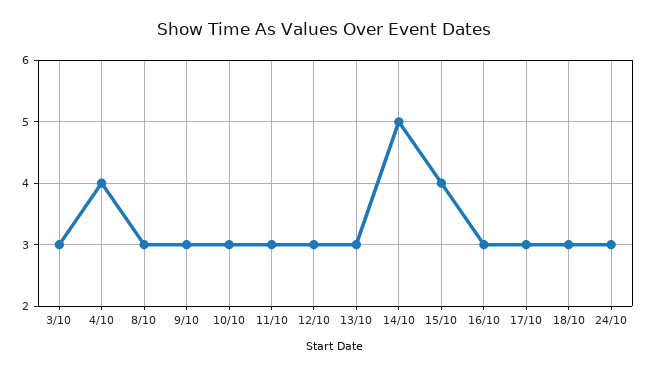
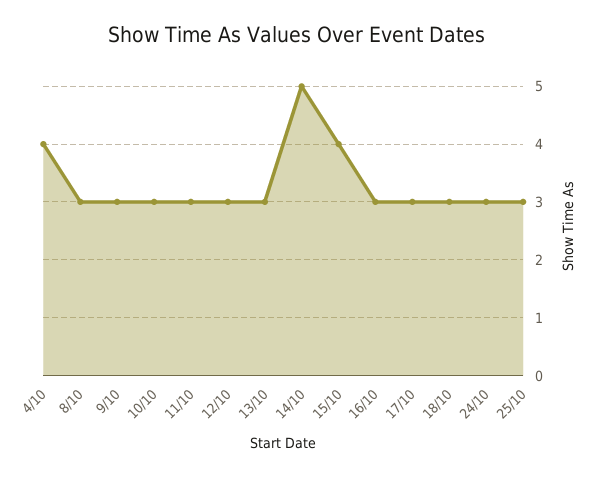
3/10: 3 -> none
25/10: none -> 3

